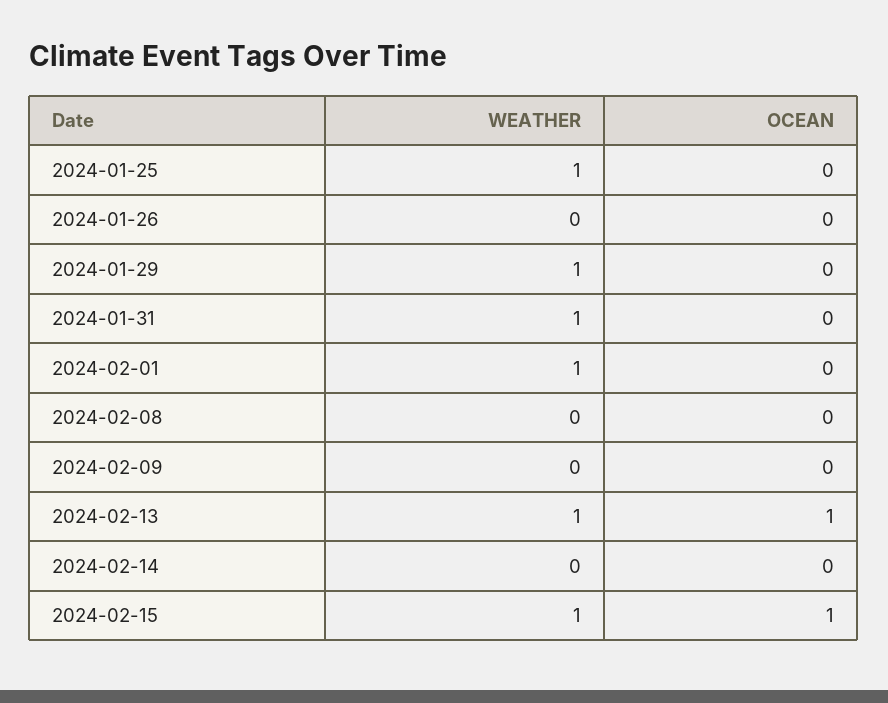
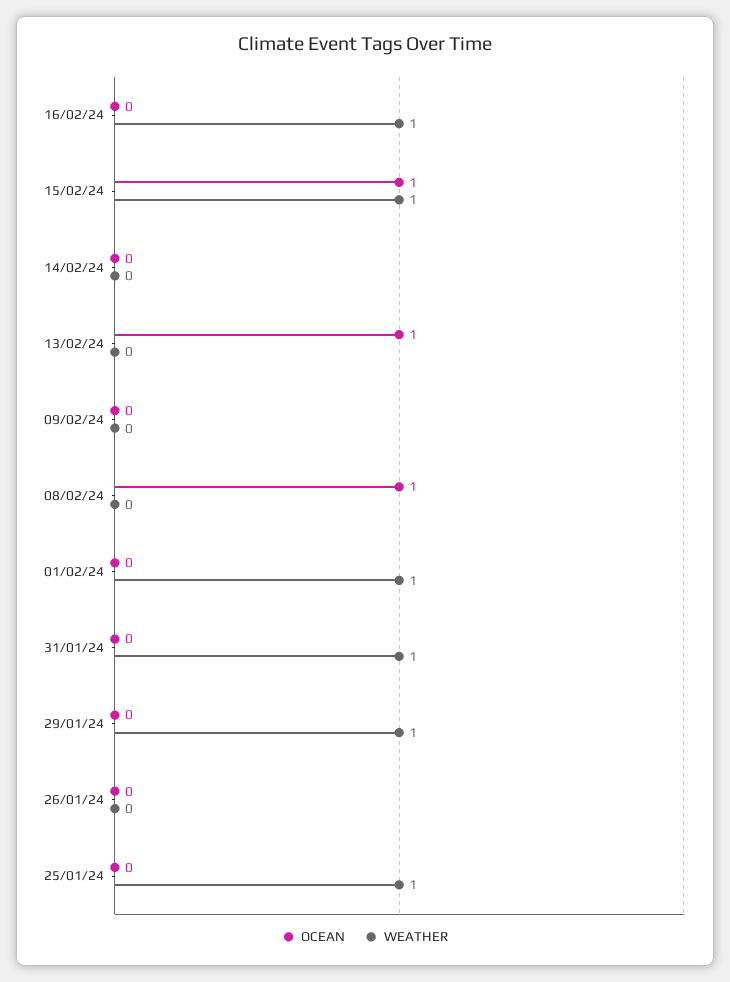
OCEAN, 2024-02-08: 0 -> 1
WEATHER, 2024-02-13: 1 -> 0
OCEAN, 16/02/24: none -> 0
WEATHER, 16/02/24: none -> 1

